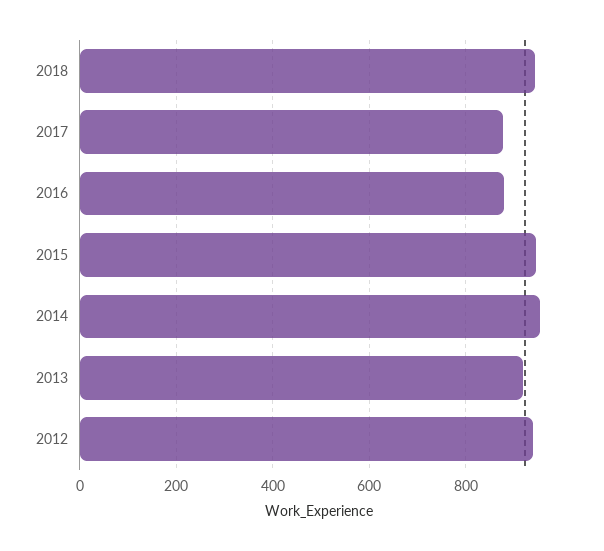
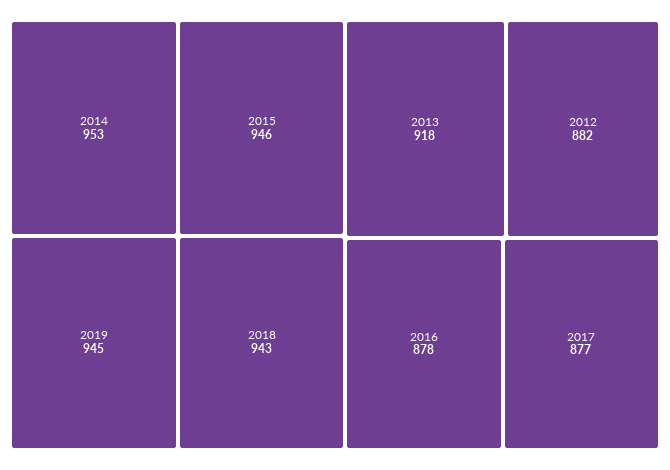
2012: 940 -> 882
2019: none -> 945

